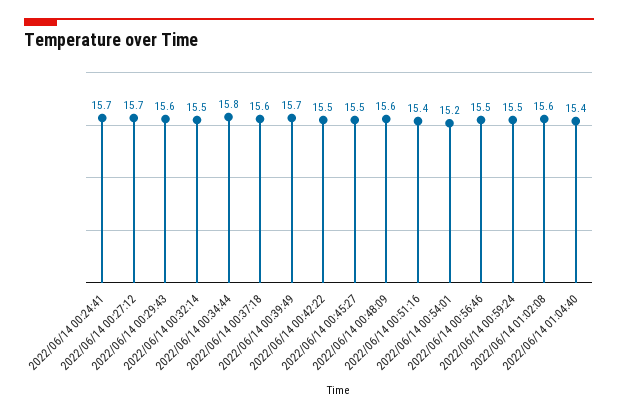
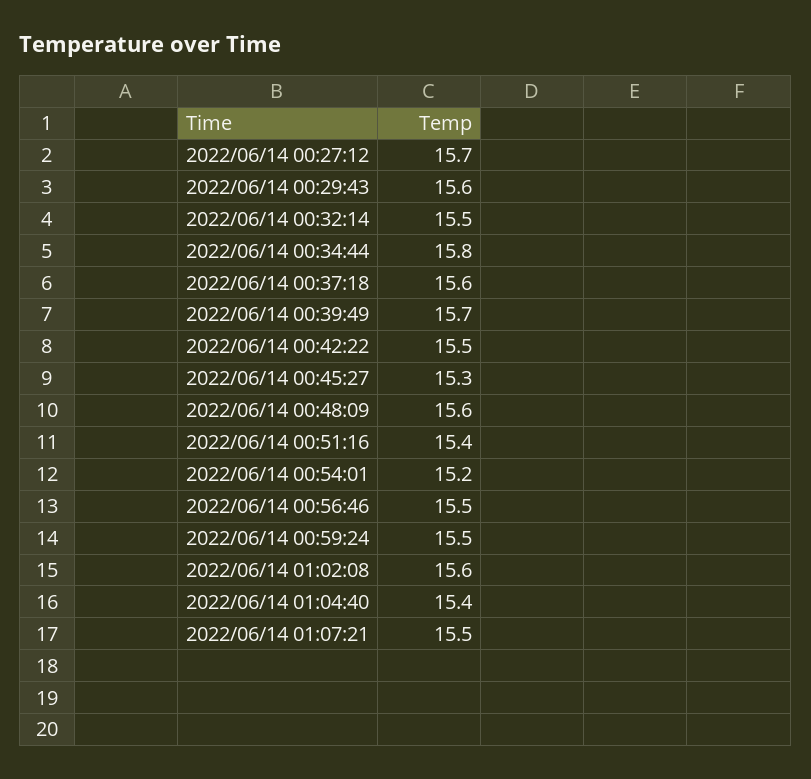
2022/06/14 00:24:41: 15.7 -> none
2022/06/14 00:45:27: 15.5 -> 15.3
2022/06/14 01:07:21: none -> 15.5

